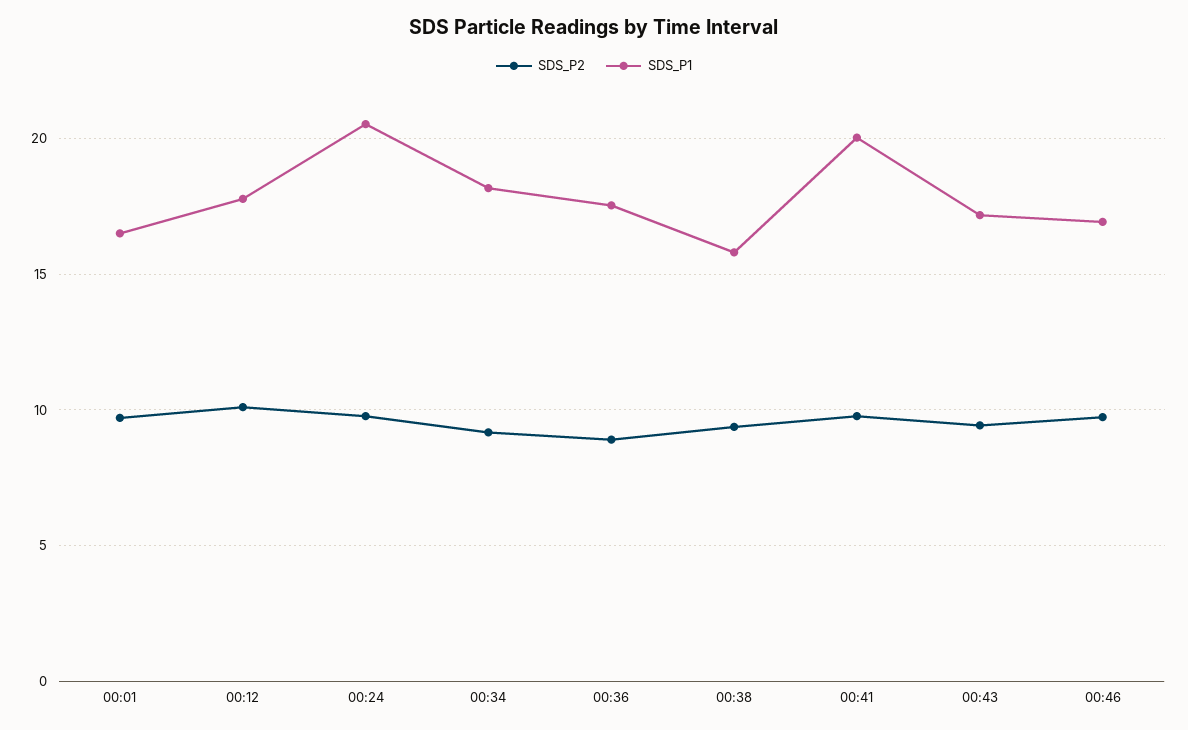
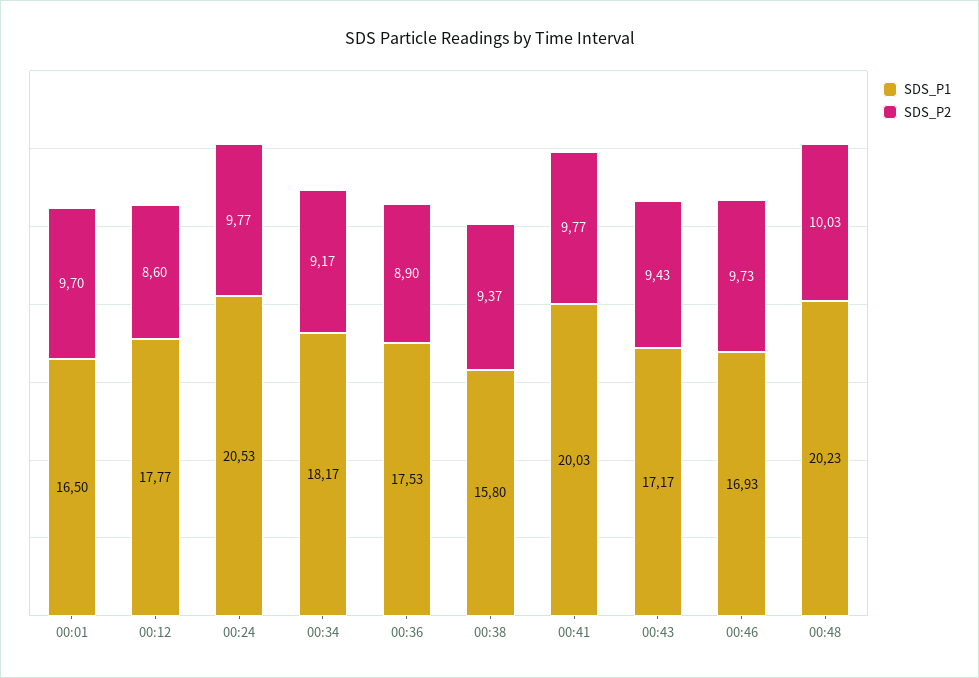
SDS_P2, 00:12: 10 -> 8.6
SDS_P1, 00:48: none -> 20.23
SDS_P2, 00:48: none -> 10.03

